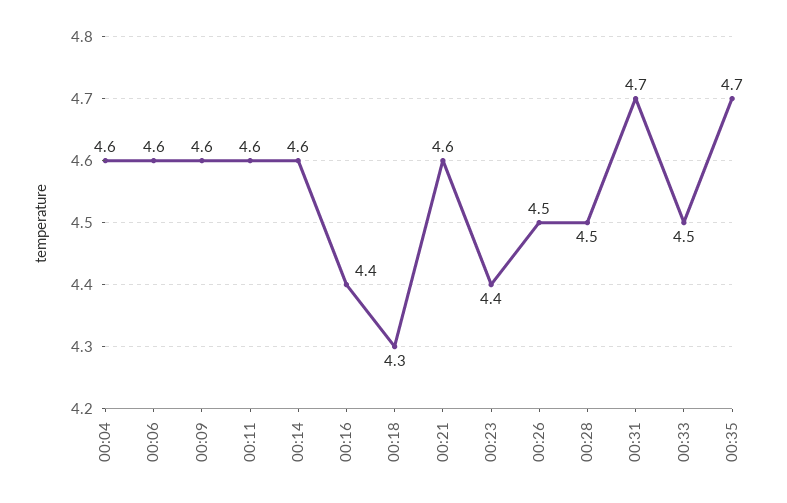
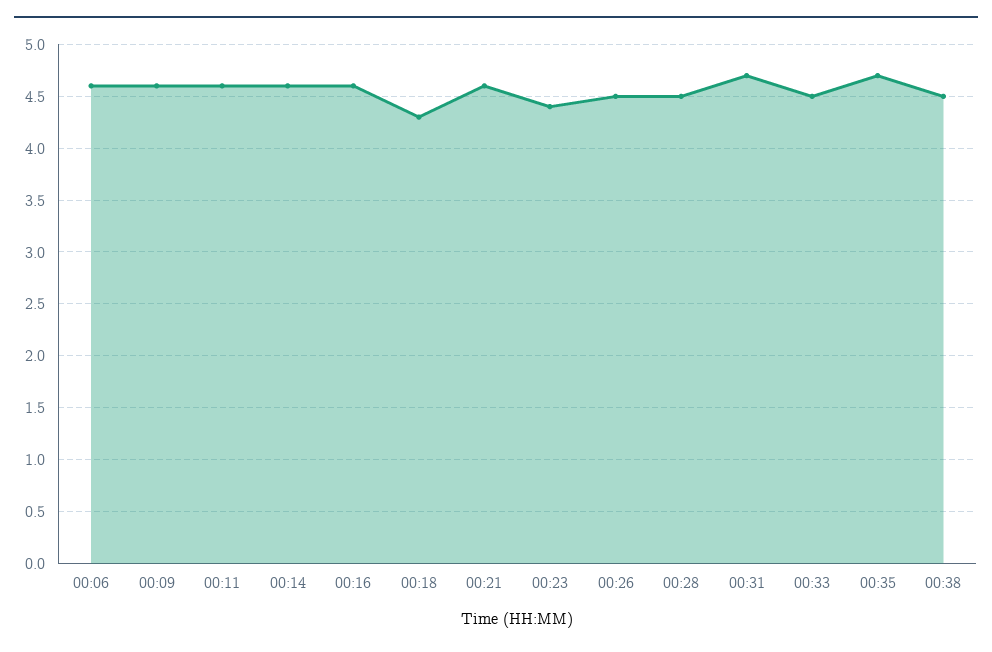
00:04: 4.6 -> none
00:16: 4.4 -> 4.6
00:38: none -> 4.5

